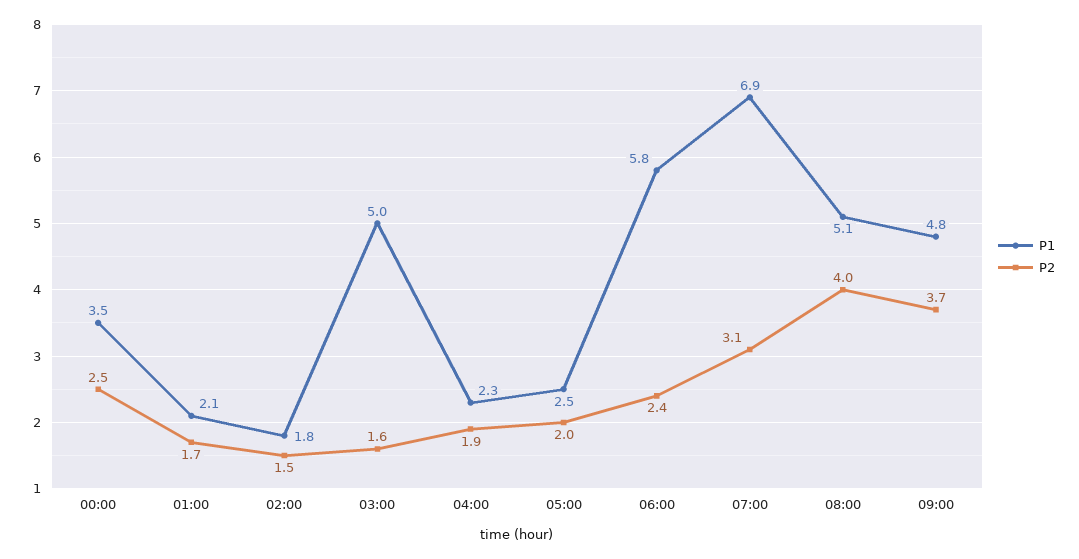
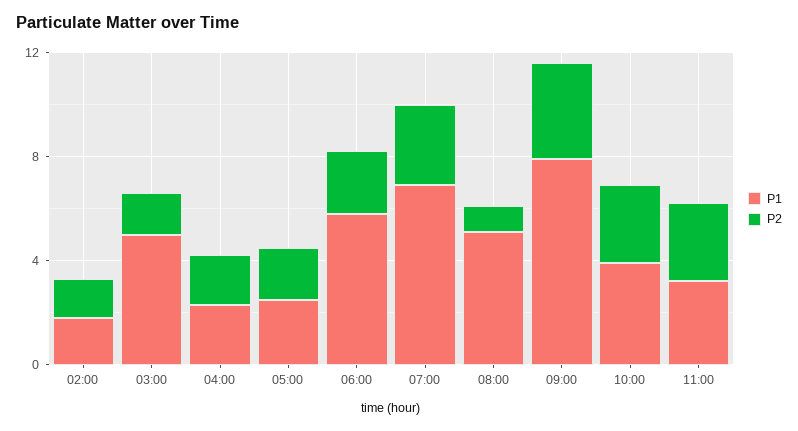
P1, 00:00: 3.5 -> none
P2, 00:00: 2.5 -> none
P1, 01:00: 2.1 -> none
P2, 01:00: 1.7 -> none
P2, 08:00: 4 -> 1
P1, 09:00: 4.8 -> 8
P1, 10:00: none -> 4
P2, 10:00: none -> 3
P1, 11:00: none -> 3
P2, 11:00: none -> 3

